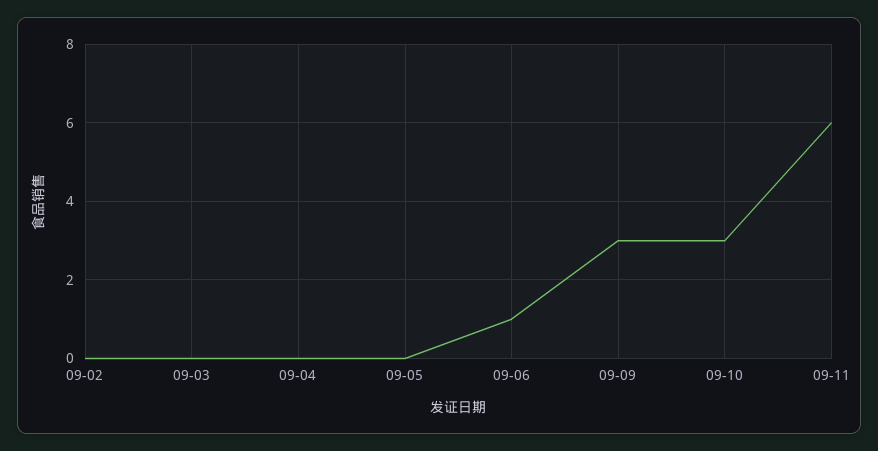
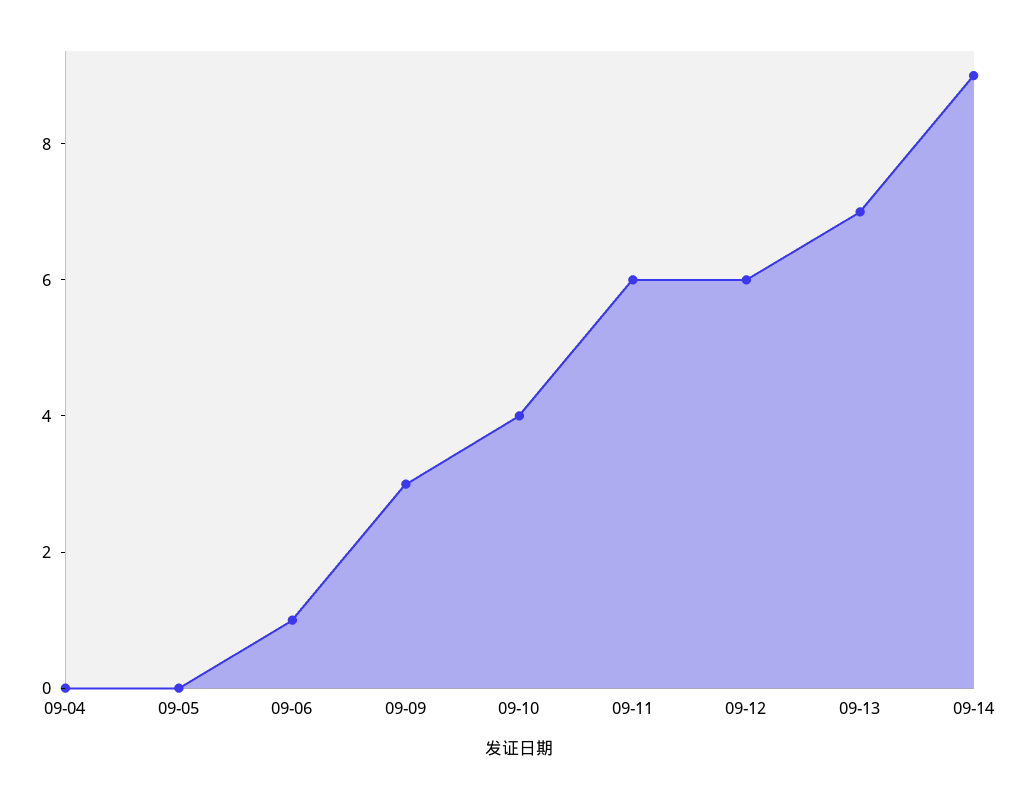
09-02: 0 -> none
09-03: 0 -> none
09-10: 3 -> 4
09-12: none -> 6
09-13: none -> 7
09-14: none -> 9

